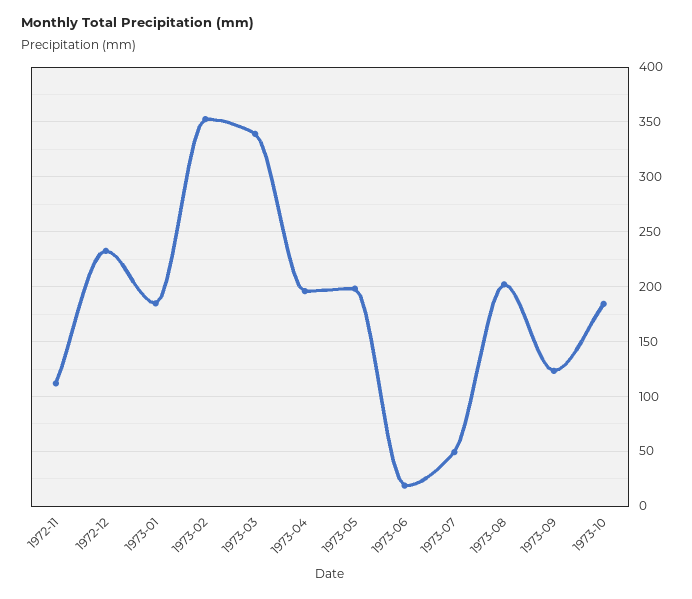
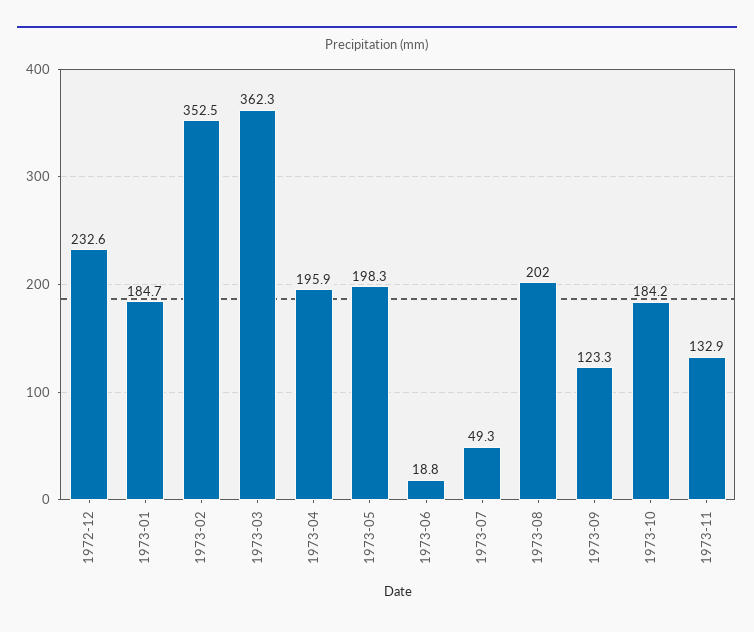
1972-11: 110 -> none
1973-03: 340 -> 362.3
1973-11: none -> 132.9

